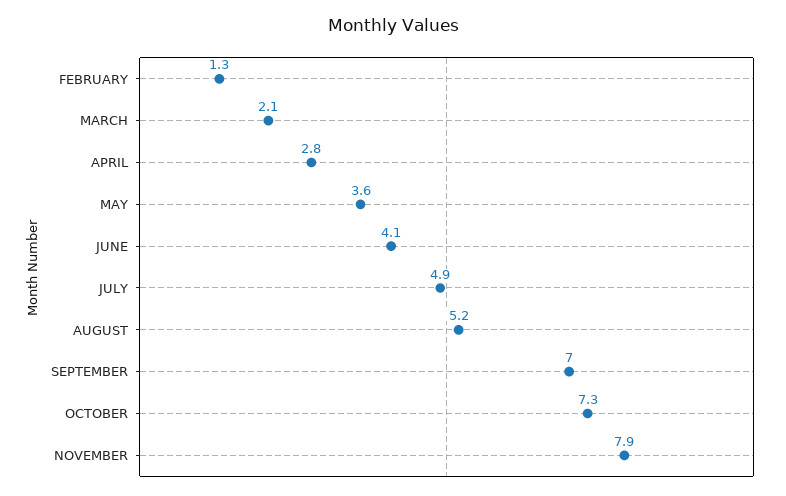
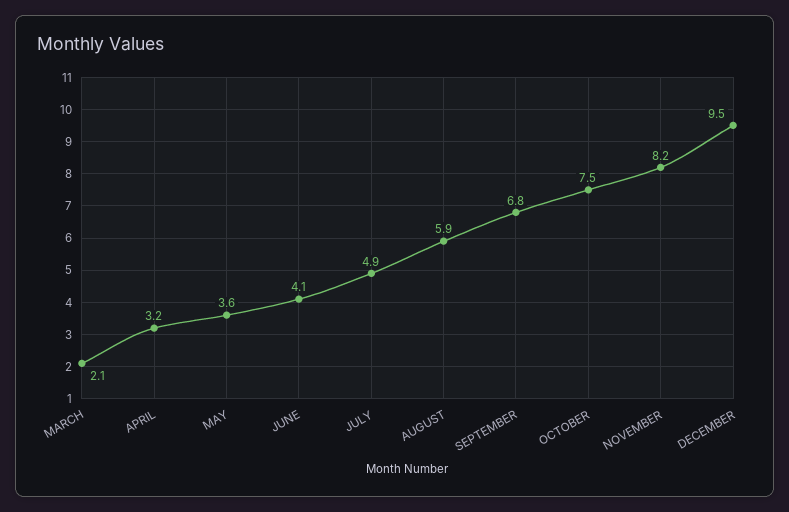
FEBRUARY: 1.3 -> none
APRIL: 2.8 -> 3.2
AUGUST: 5.2 -> 5.9
SEPTEMBER: 7 -> 6.8
OCTOBER: 7.3 -> 7.5
NOVEMBER: 7.9 -> 8.2
DECEMBER: none -> 9.5

